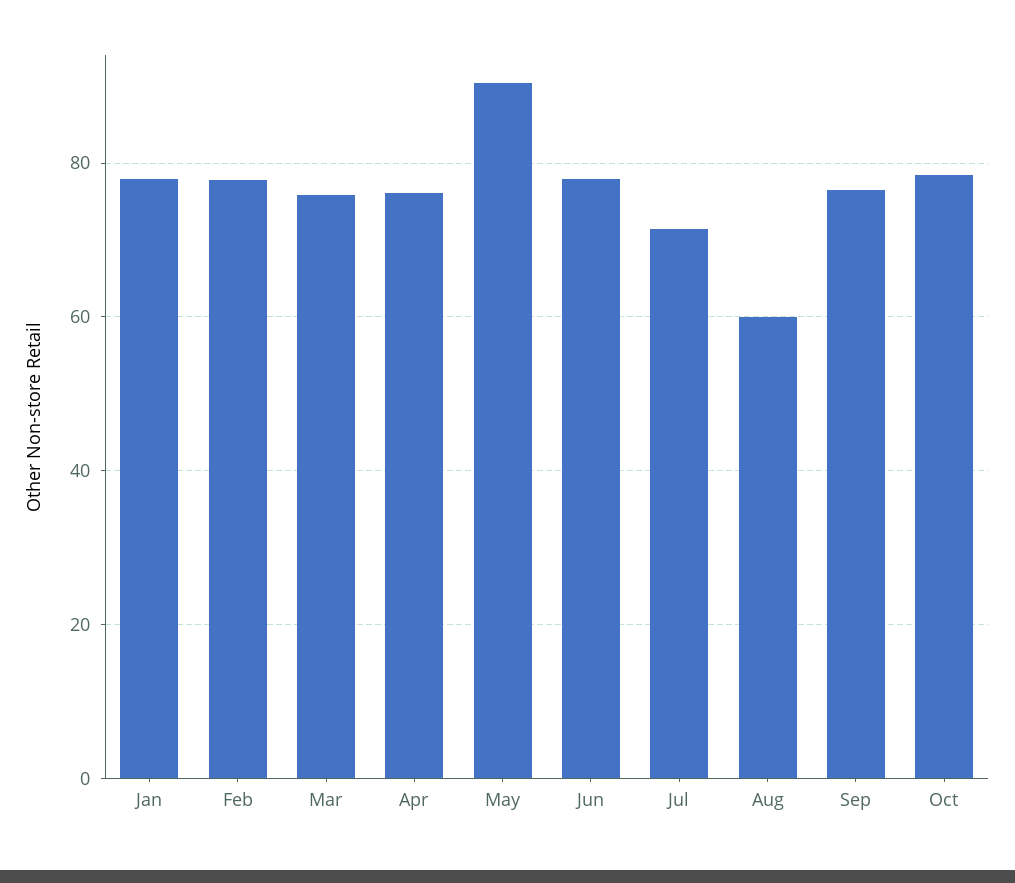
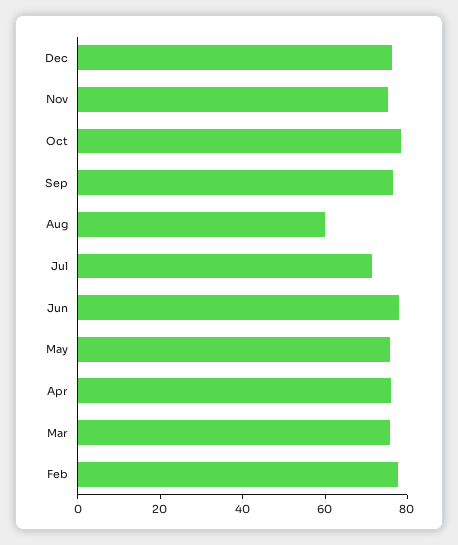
Jan: 78 -> none
May: 90 -> 75
Dec: none -> 75
Nov: none -> 75

